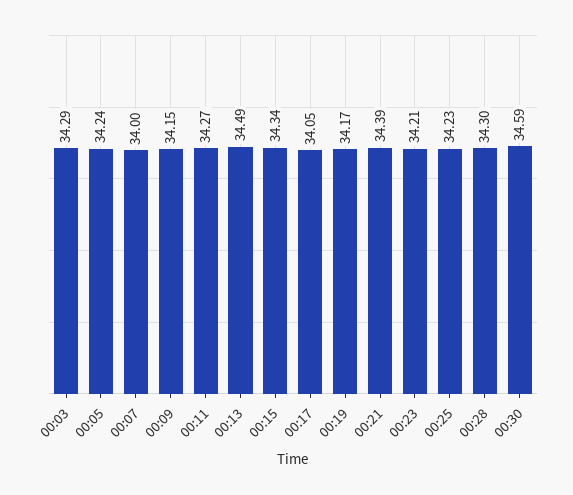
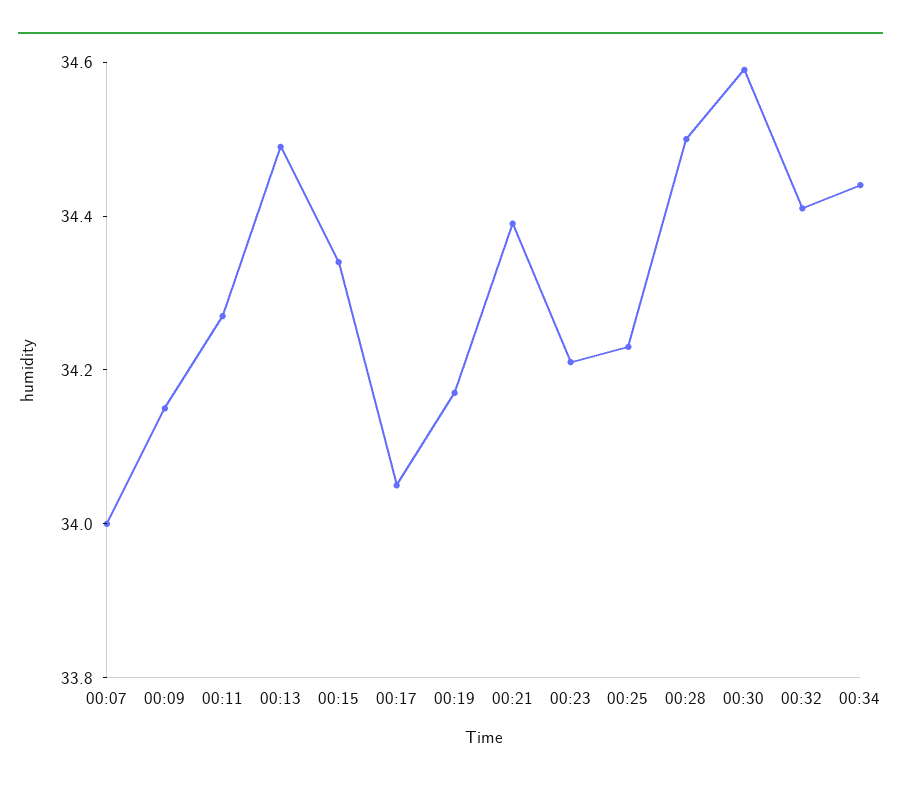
00:03: 34.29 -> none
00:05: 34.24 -> none
00:28: 34.3 -> 34.5
00:32: none -> 34.4
00:34: none -> 34.45

